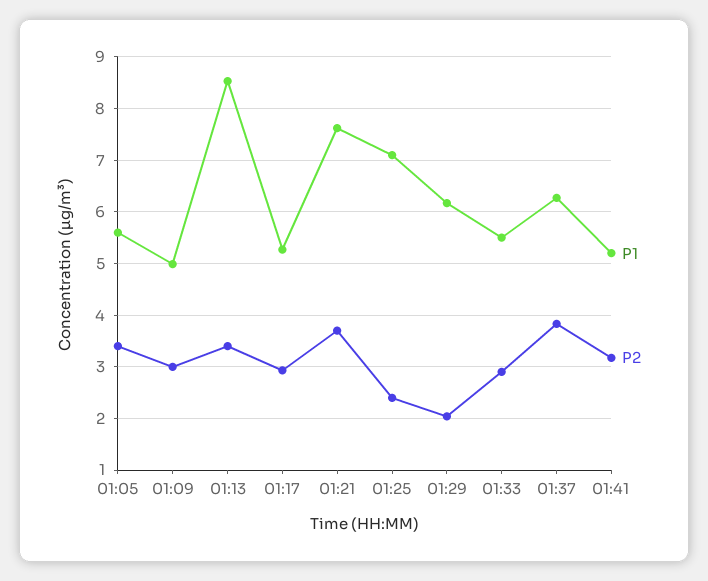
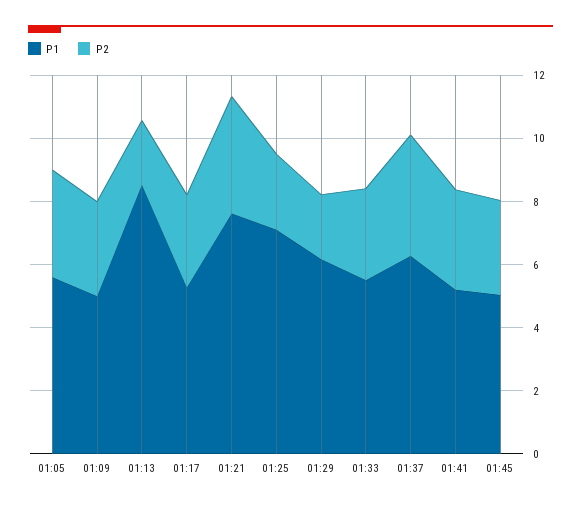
P2, 01:13: 3.4 -> 2
P1, 01:45: none -> 5
P2, 01:45: none -> 3

